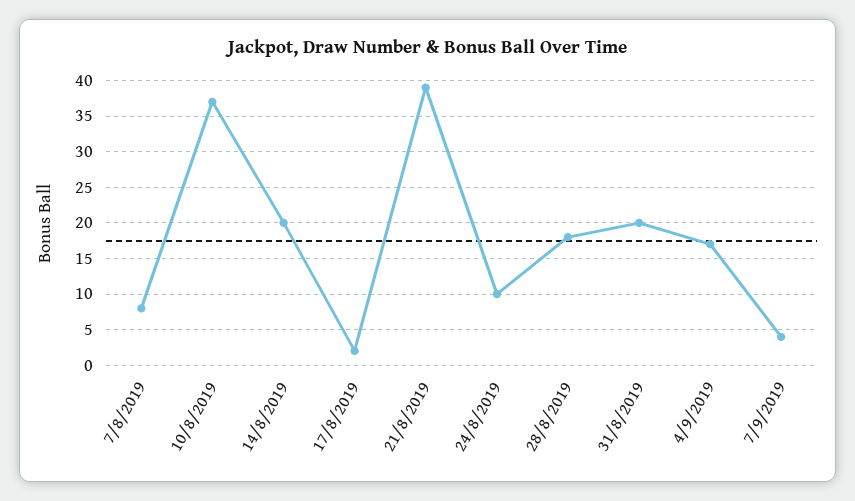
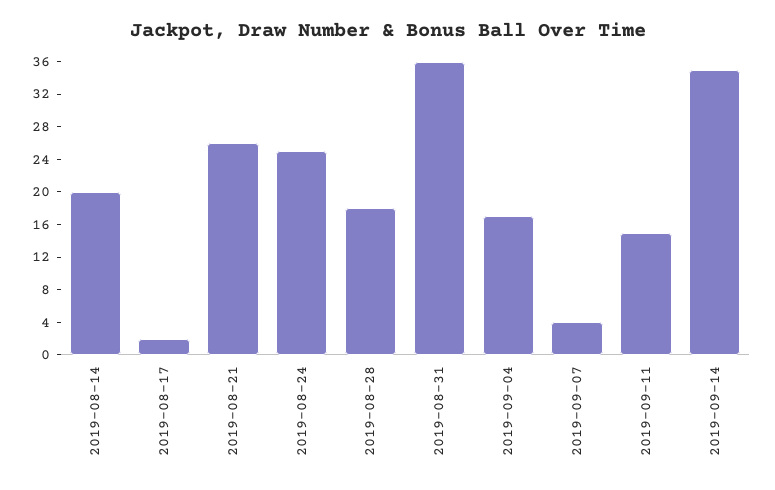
7/8/2019: 8 -> none
10/8/2019: 37 -> none
21/8/2019: 39 -> 26
24/8/2019: 10 -> 25
31/8/2019: 20 -> 36
2019-09-11: none -> 15
2019-09-14: none -> 35

